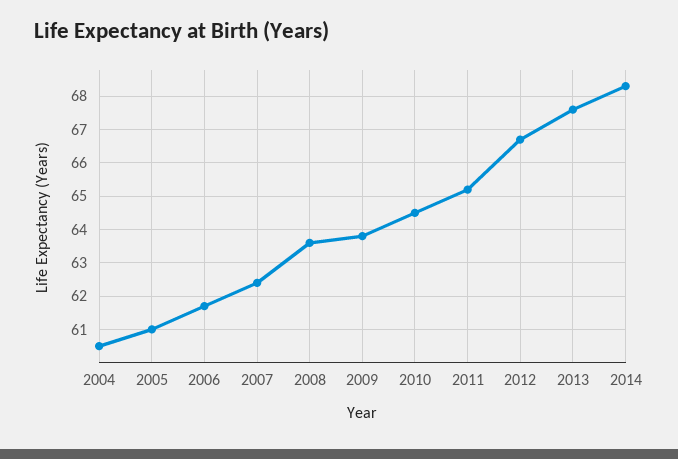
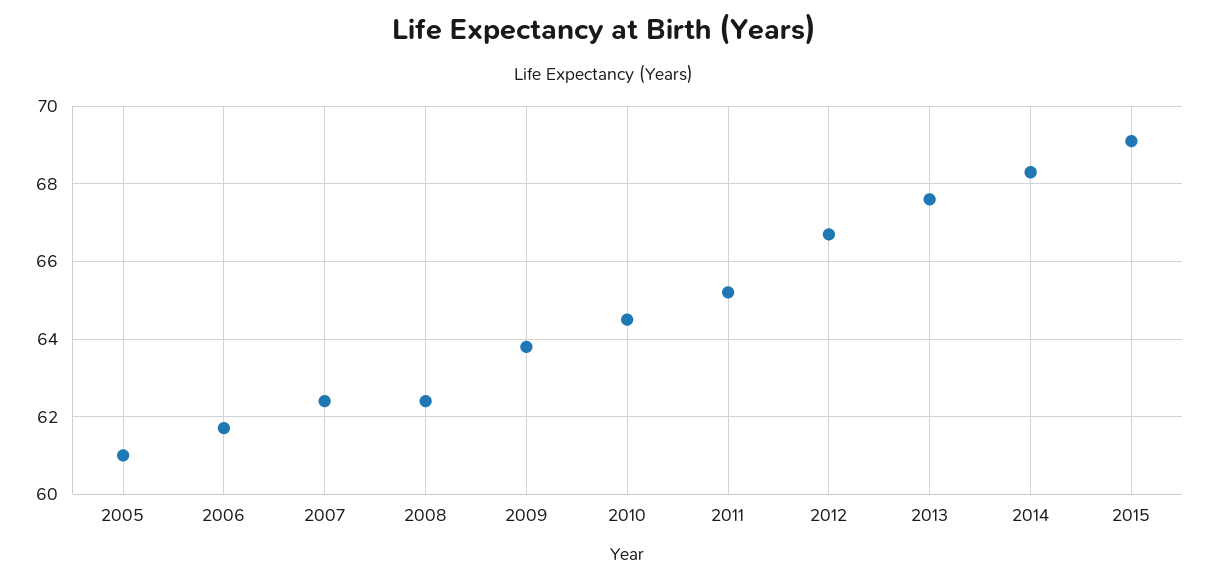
2004: 60.5 -> none
2008: 63.5 -> 62.5
2015: none -> 69

